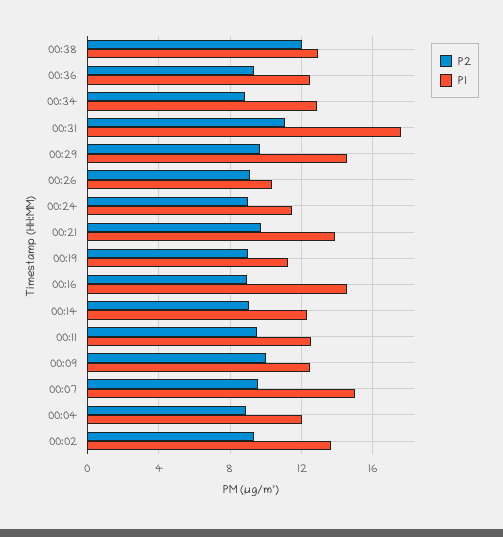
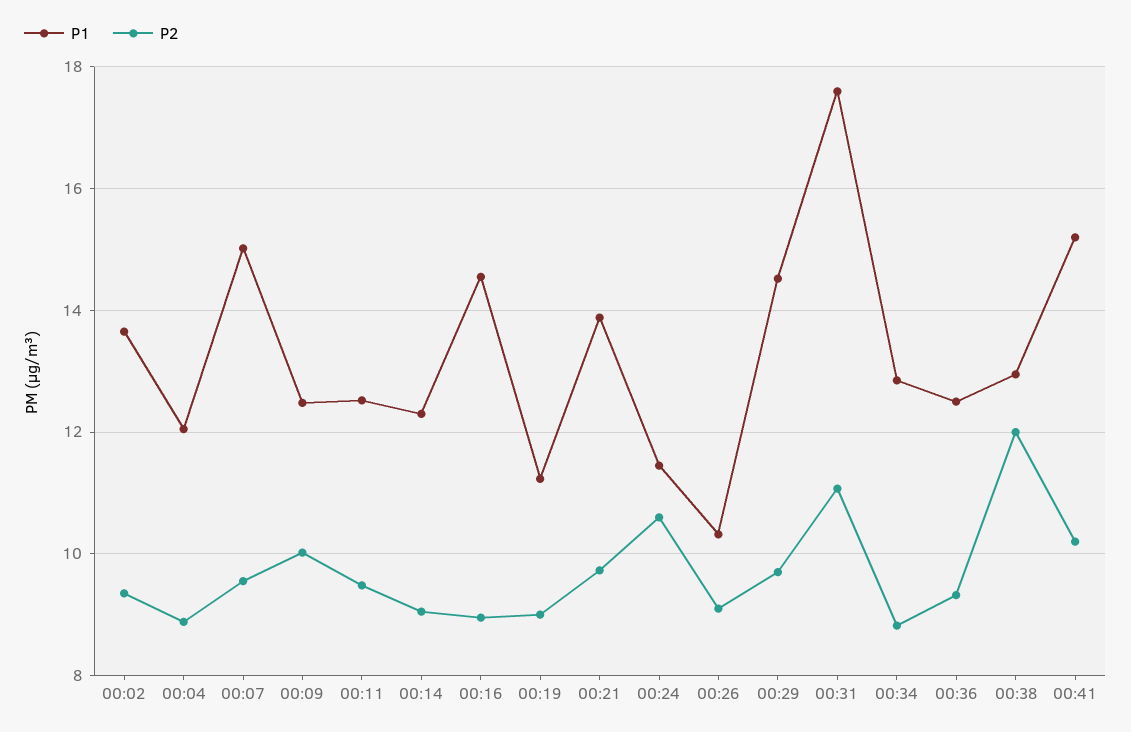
P2, 00:24: 9 -> 10.6
P1, 00:41: none -> 15.2
P2, 00:41: none -> 10.2

